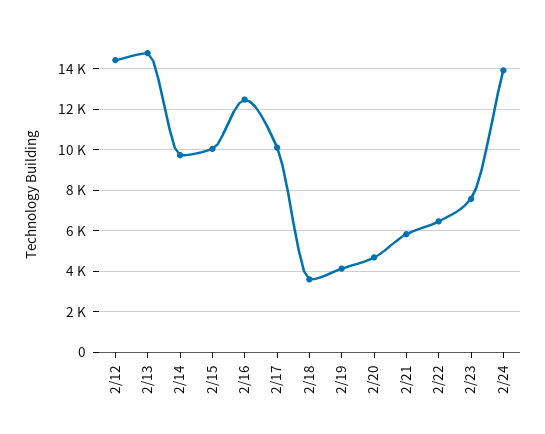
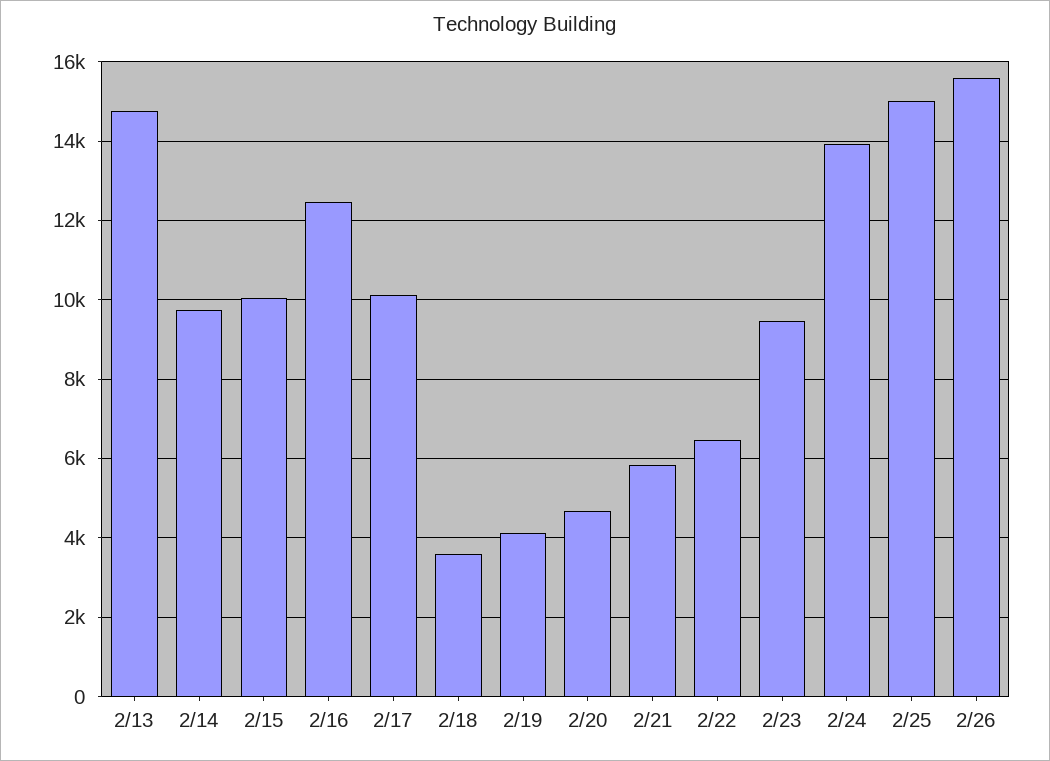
2/12: 14500 -> none
2/23: 7500 -> 9400
2/25: none -> 15000
2/26: none -> 15600

